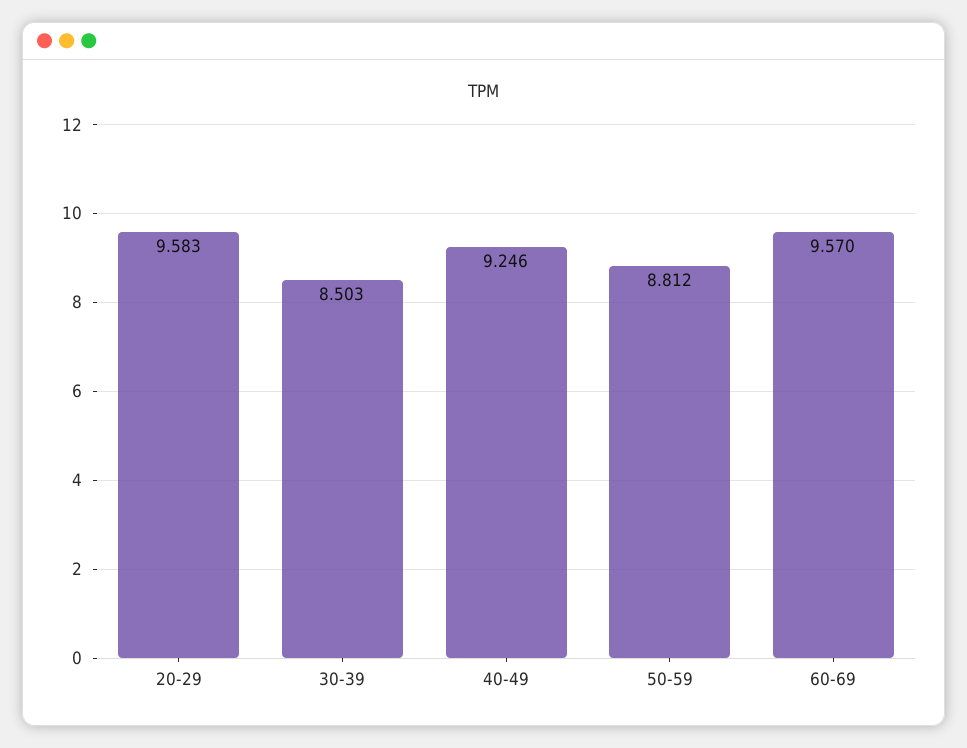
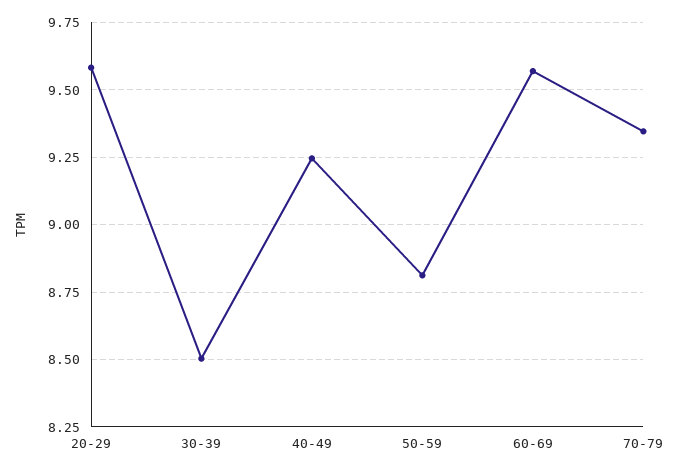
70-79: none -> 9.35

